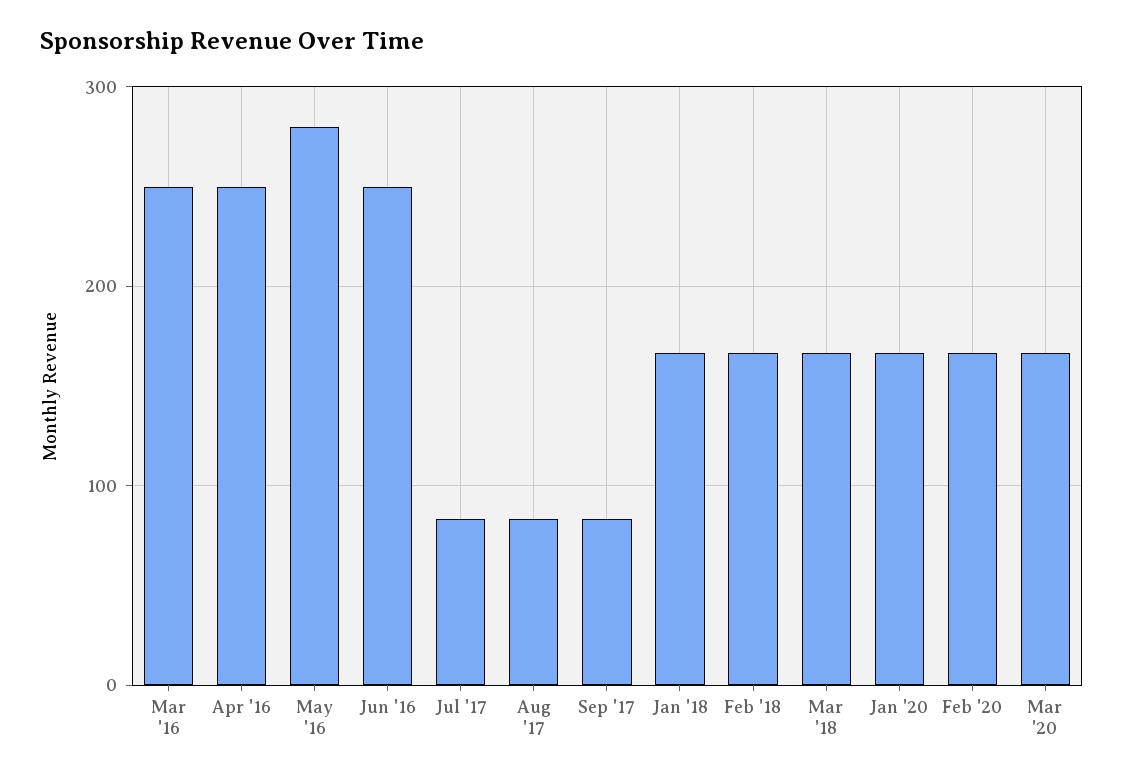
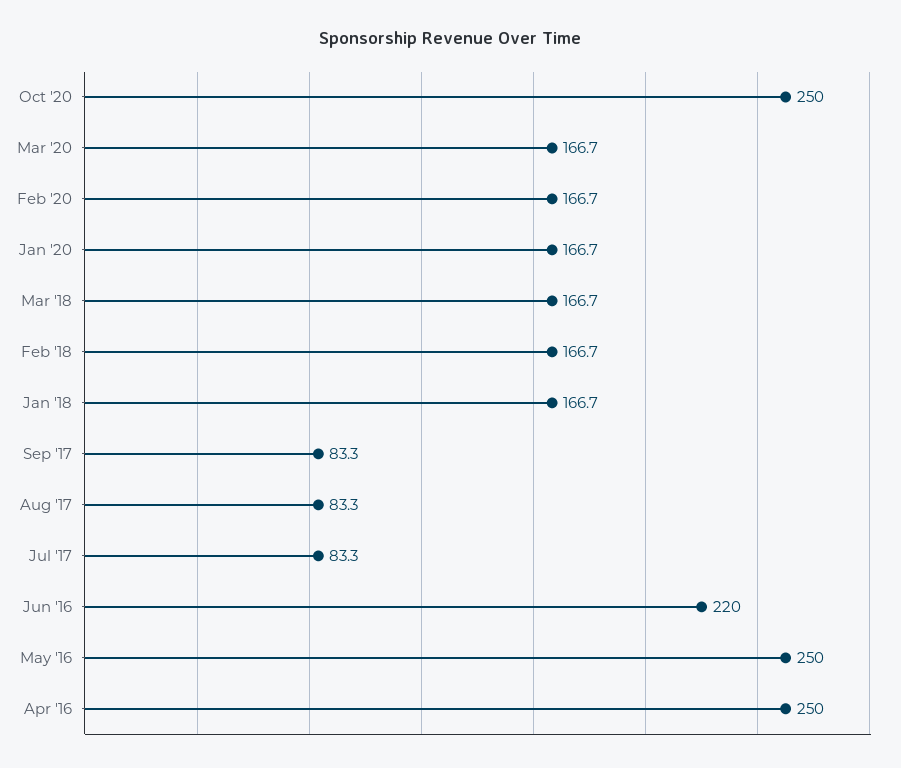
Mar '16: 250 -> none
May '16: 280 -> 250
Jun '16: 250 -> 220
Oct '20: none -> 250

